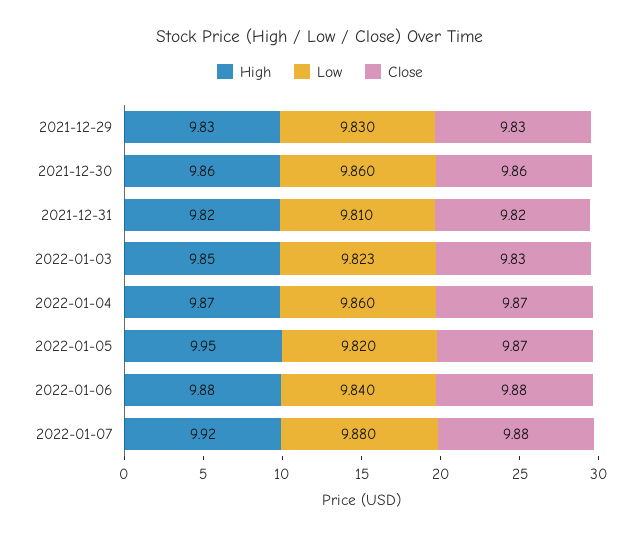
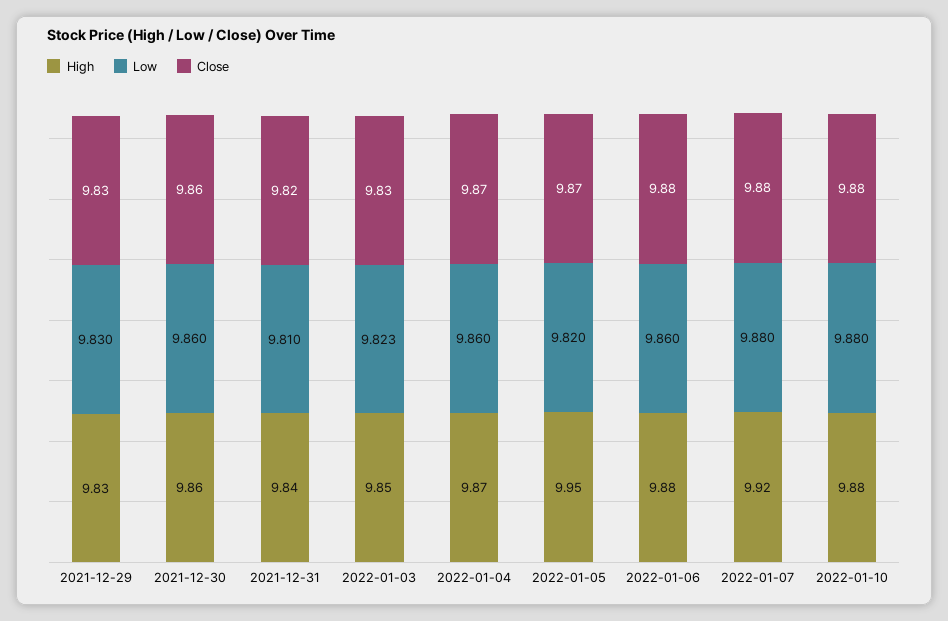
High, 2021-12-31: 9.82 -> 9.84
Low, 2022-01-06: 9.84 -> 9.86
High, 2022-01-10: none -> 9.88
Low, 2022-01-10: none -> 9.88
Close, 2022-01-10: none -> 9.88

